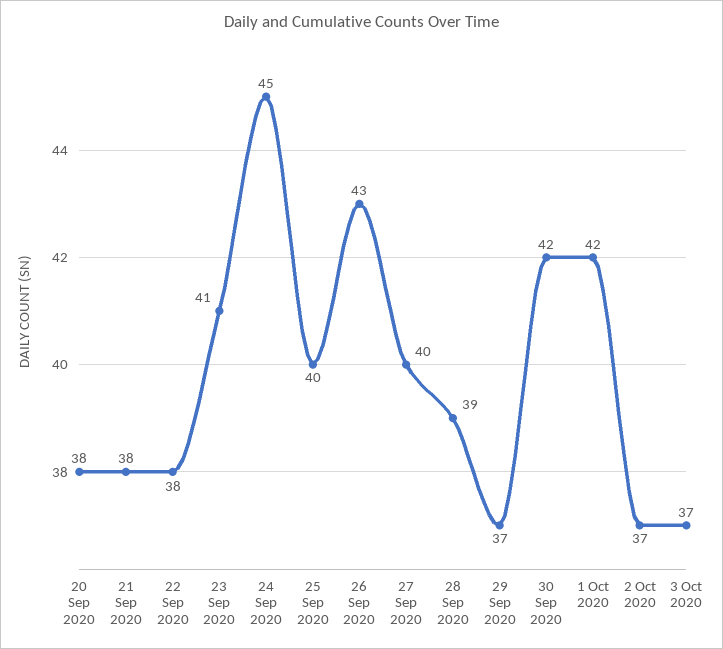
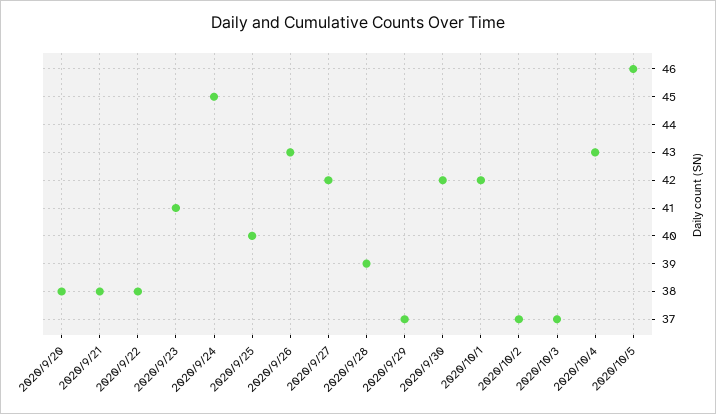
27 Sep 2020: 40 -> 42
2020/10/4: none -> 43
2020/10/5: none -> 46

